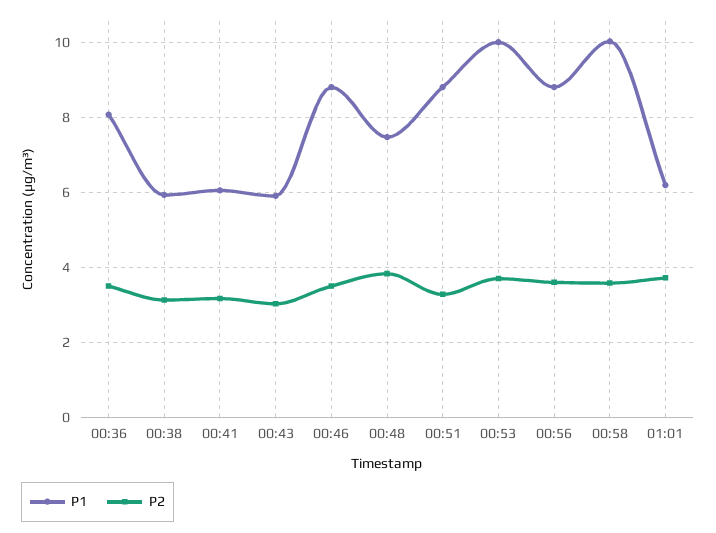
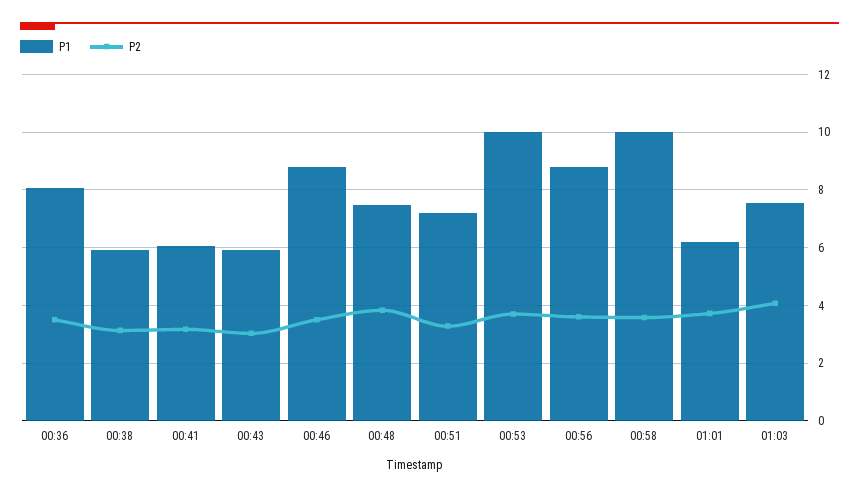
P1, 00:51: 8.8 -> 7.25
P1, 01:03: none -> 7.5
P2, 01:03: none -> 4

